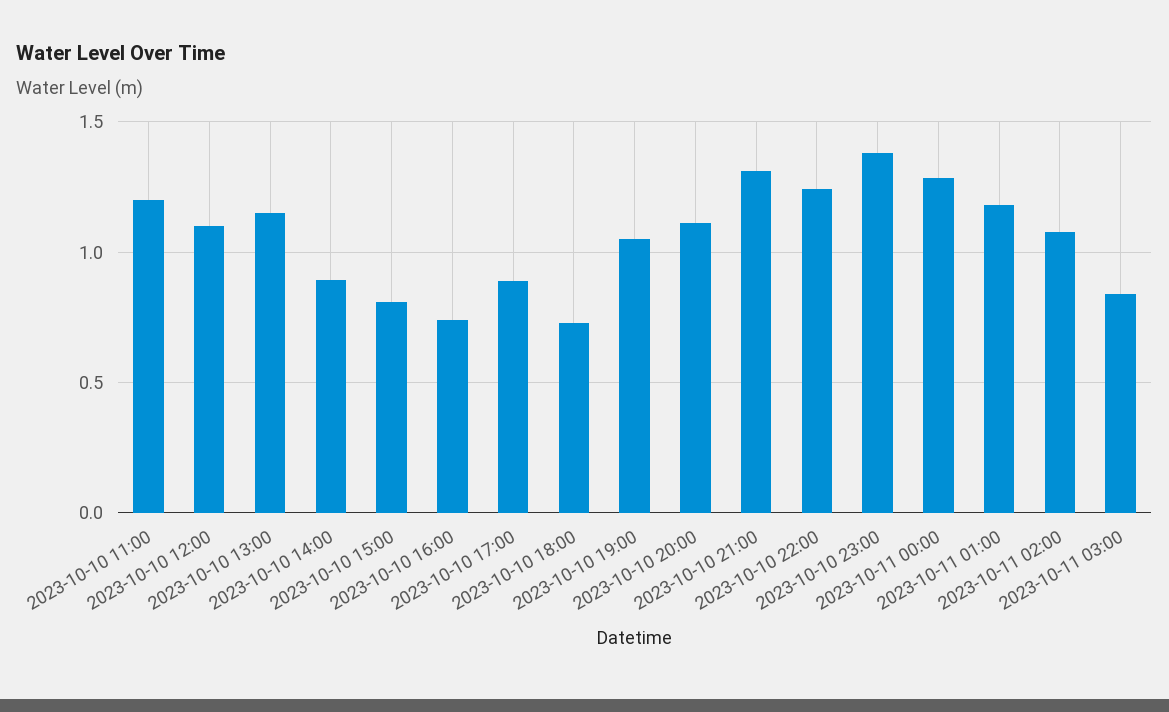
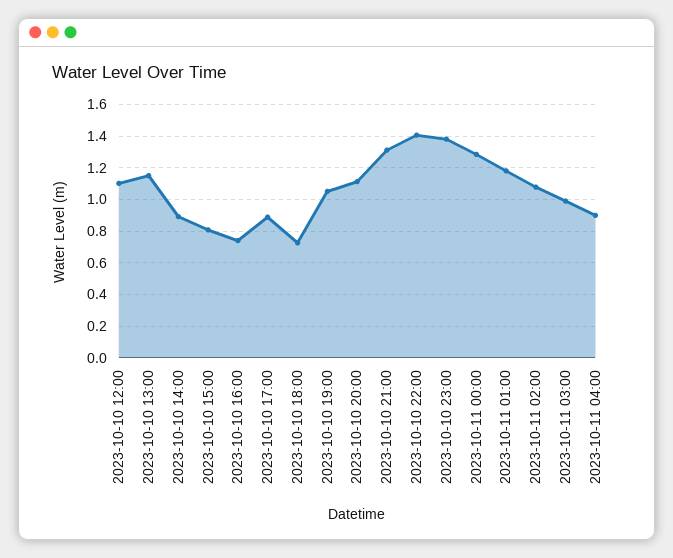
2023-10-10 11:00: 1.2 -> none
2023-10-10 22:00: 1.25 -> 1.4
2023-10-11 03:00: 0.85 -> 1
2023-10-11 04:00: none -> 0.9

